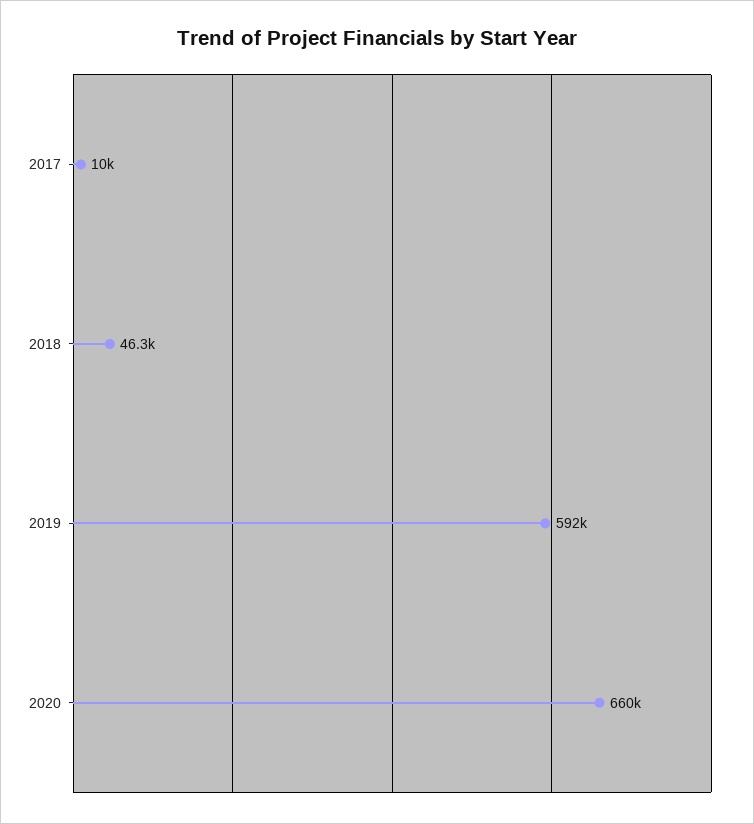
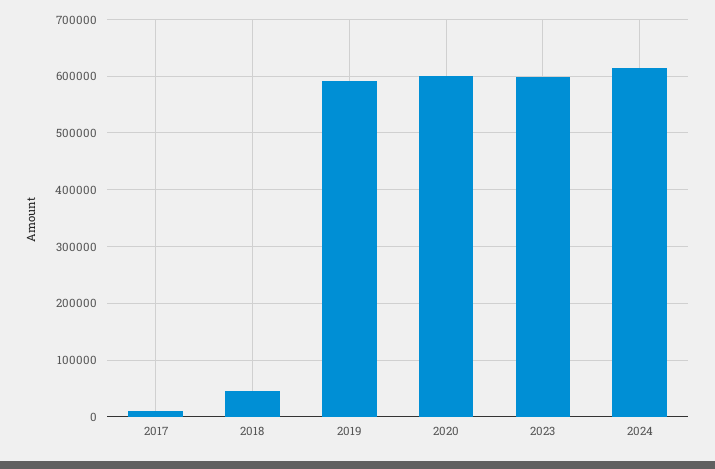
2020: 660000 -> 600000
2023: none -> 600000
2024: none -> 620000

